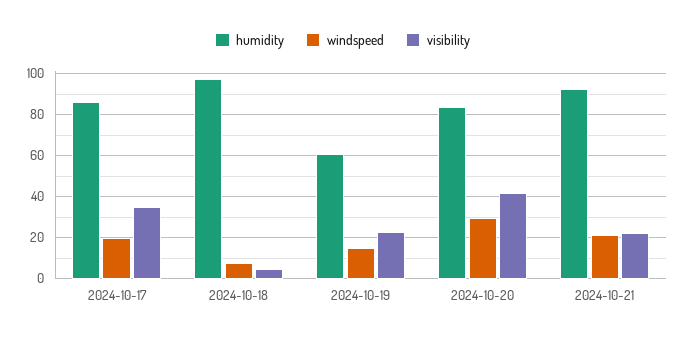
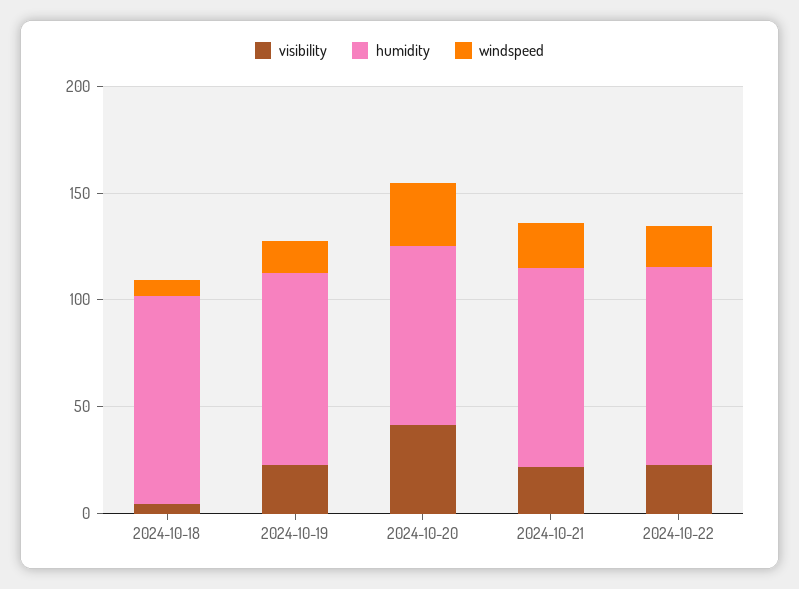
humidity, 2024-10-17: 85 -> none
windspeed, 2024-10-17: 20 -> none
visibility, 2024-10-17: 35 -> none
humidity, 2024-10-19: 60 -> 90
visibility, 2024-10-22: none -> 20
humidity, 2024-10-22: none -> 90
windspeed, 2024-10-22: none -> 20

